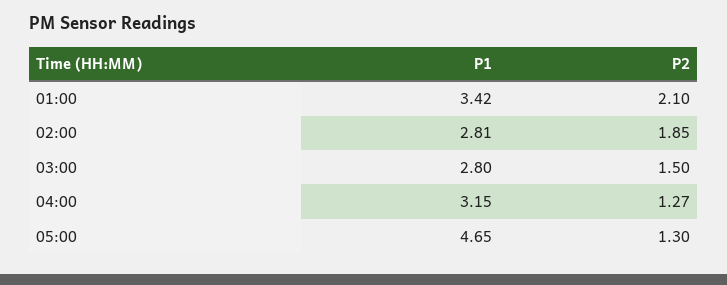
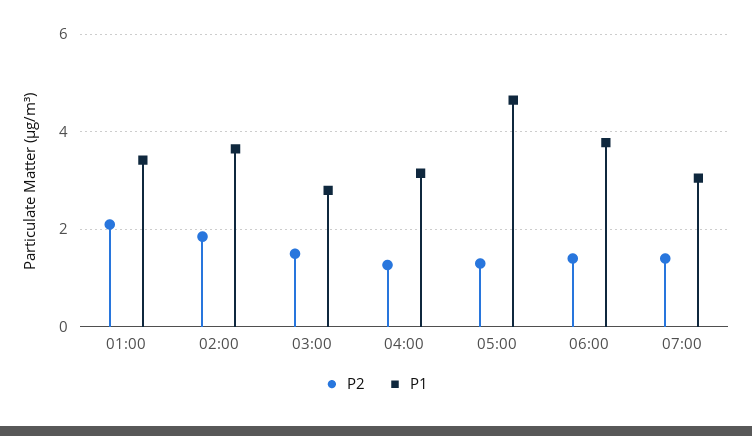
P1, 02:00: 2.81 -> 3.6
P2, 06:00: none -> 1.4
P1, 06:00: none -> 3.8
P2, 07:00: none -> 1.4
P1, 07:00: none -> 3

